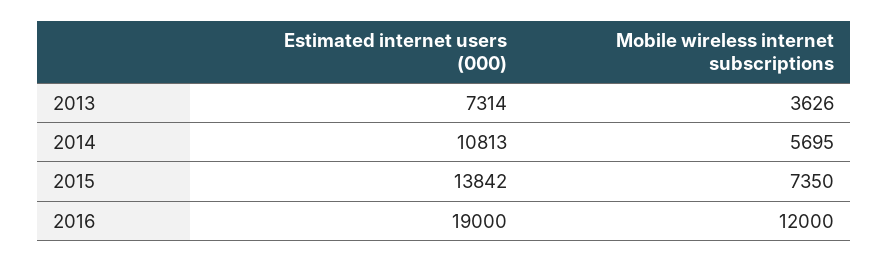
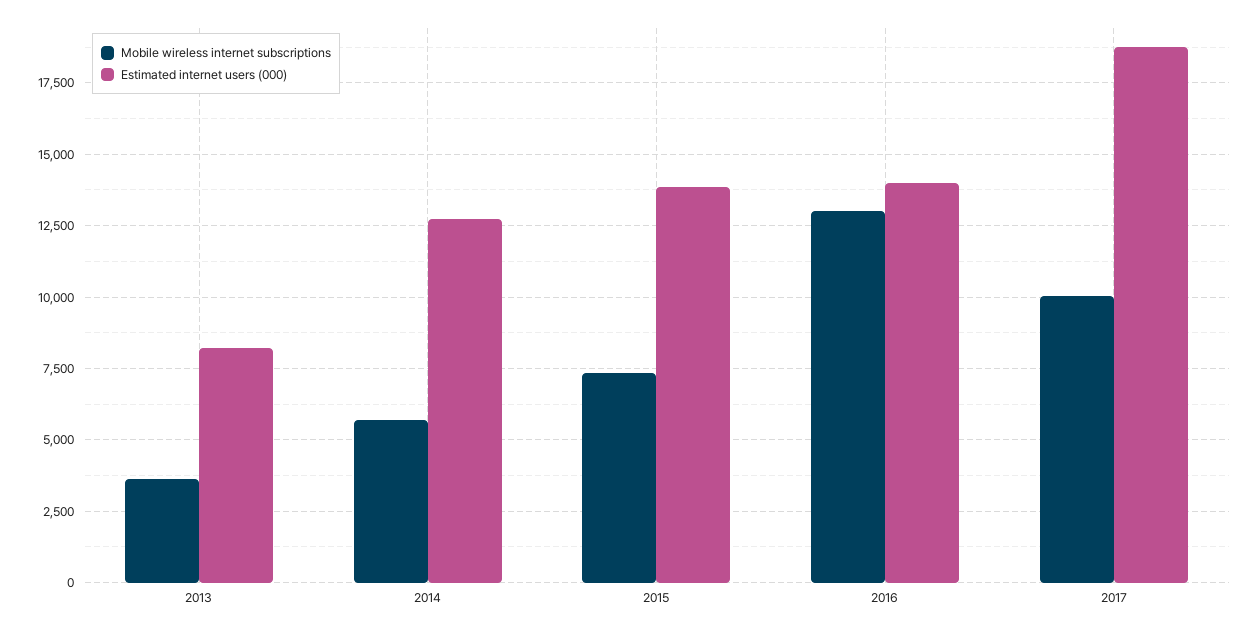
Estimated internet users (000), 2013: 7314 -> 8250
Estimated internet users (000), 2014: 10813 -> 12750
Estimated internet users (000), 2016: 19000 -> 14000
Mobile wireless internet subscriptions, 2016: 12000 -> 13000
Mobile wireless internet subscriptions, 2017: none -> 10000
Estimated internet users (000), 2017: none -> 18750

